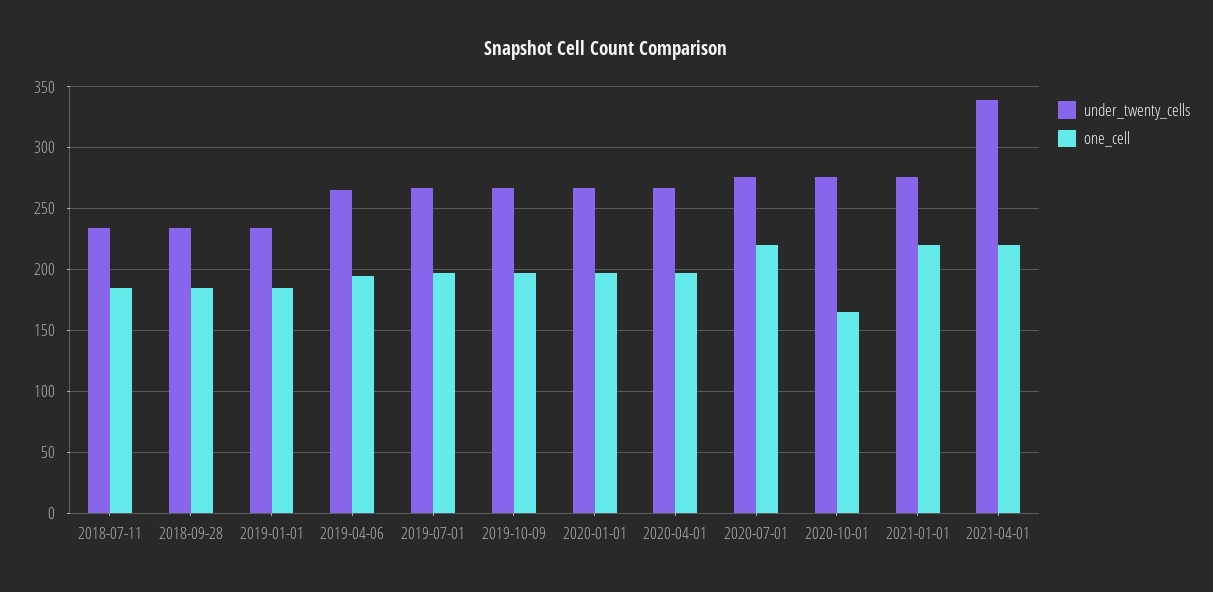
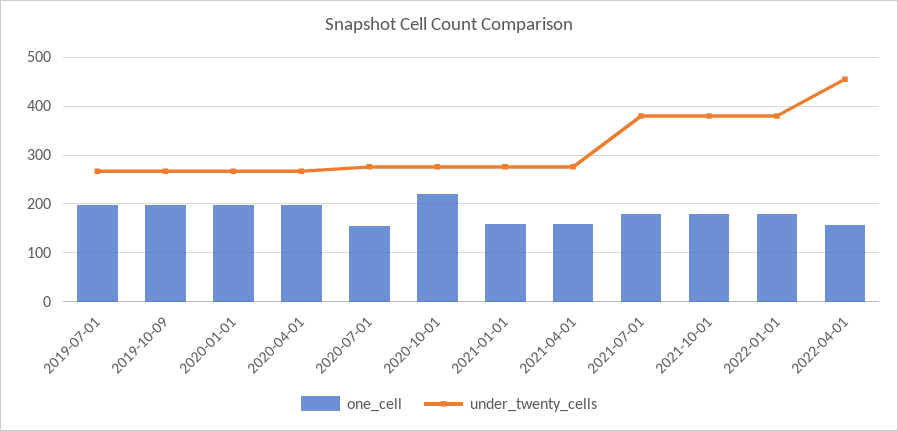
under_twenty_cells, 2018-07-11: 235 -> none
one_cell, 2018-07-11: 185 -> none
under_twenty_cells, 2018-09-28: 235 -> none
one_cell, 2018-09-28: 185 -> none
under_twenty_cells, 2019-01-01: 235 -> none
one_cell, 2019-01-01: 185 -> none
under_twenty_cells, 2019-04-06: 265 -> none
one_cell, 2019-04-06: 195 -> none
one_cell, 2020-07-01: 220 -> 160
one_cell, 2020-10-01: 165 -> 220
one_cell, 2021-01-01: 220 -> 160
under_twenty_cells, 2021-04-01: 340 -> 280
one_cell, 2021-04-01: 220 -> 160
one_cell, 2021-07-01: none -> 180
under_twenty_cells, 2021-07-01: none -> 380
one_cell, 2021-10-01: none -> 180
under_twenty_cells, 2021-10-01: none -> 380
one_cell, 2022-01-01: none -> 180
under_twenty_cells, 2022-01-01: none -> 380
one_cell, 2022-04-01: none -> 160
under_twenty_cells, 2022-04-01: none -> 460

